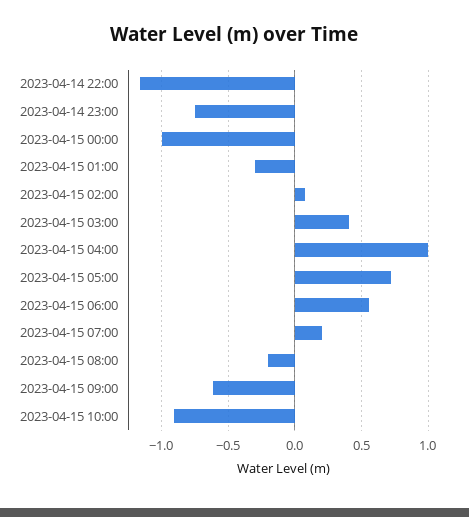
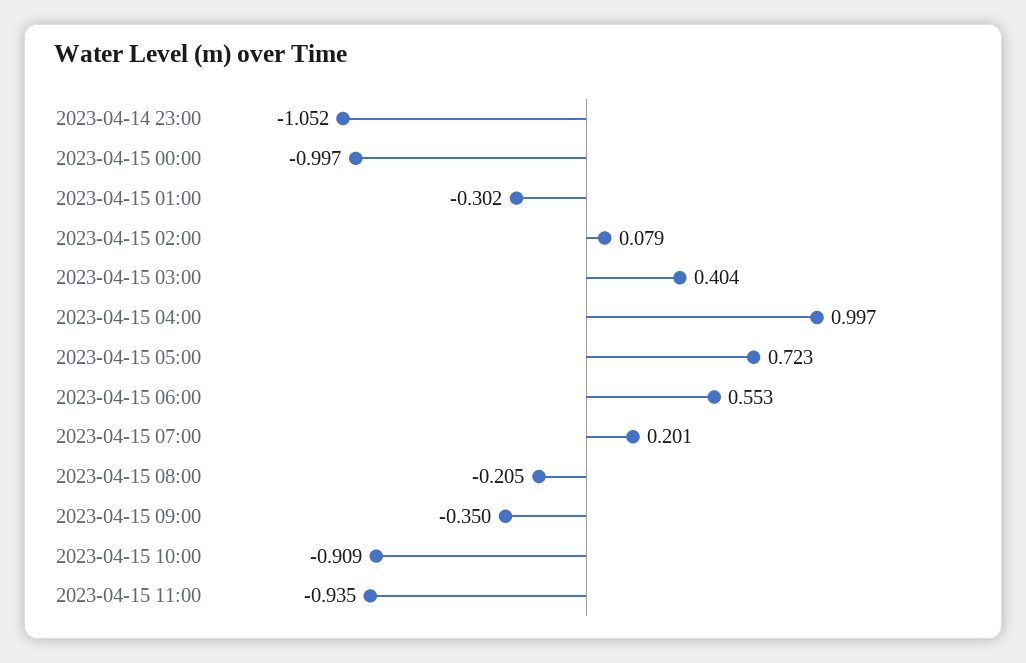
2023-04-14 22:00: -1.15 -> none
2023-04-14 23:00: -0.75 -> -1.052
2023-04-15 09:00: -0.6 -> -0.35
2023-04-15 11:00: none -> -0.935

